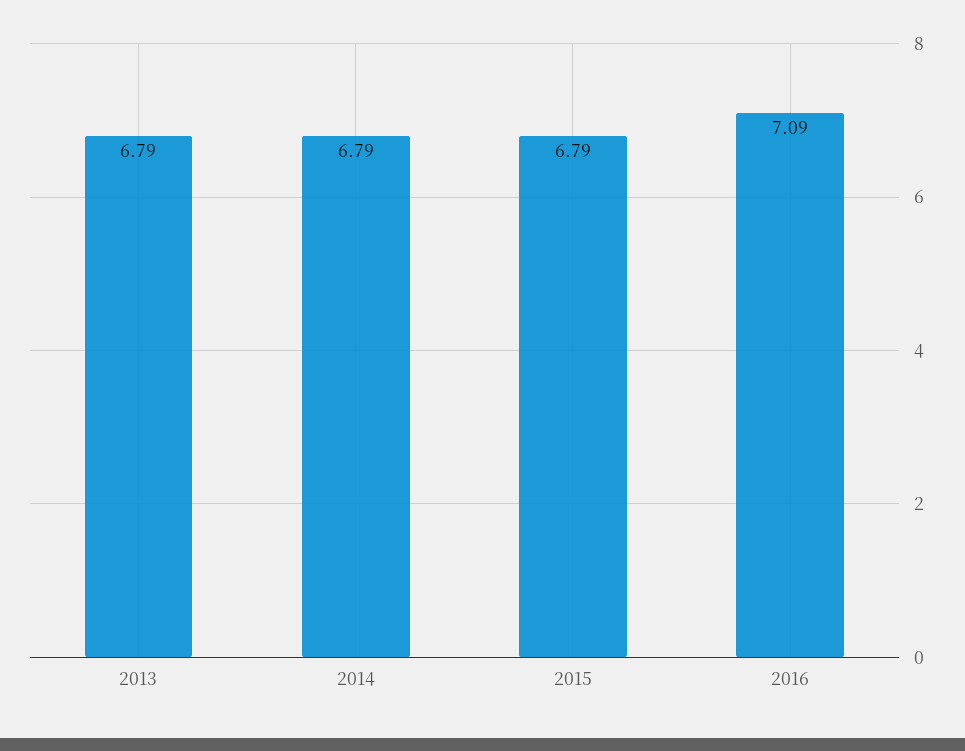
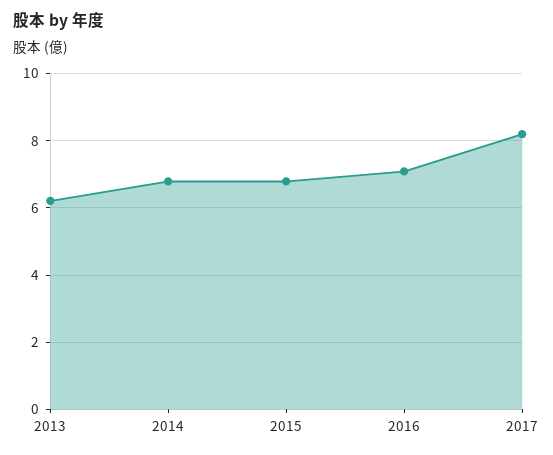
2013: 6.79 -> 6.2
2017: none -> 8.2

